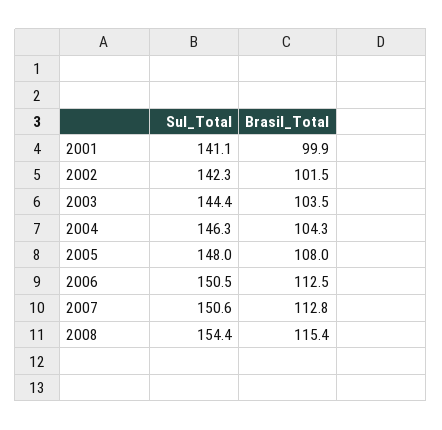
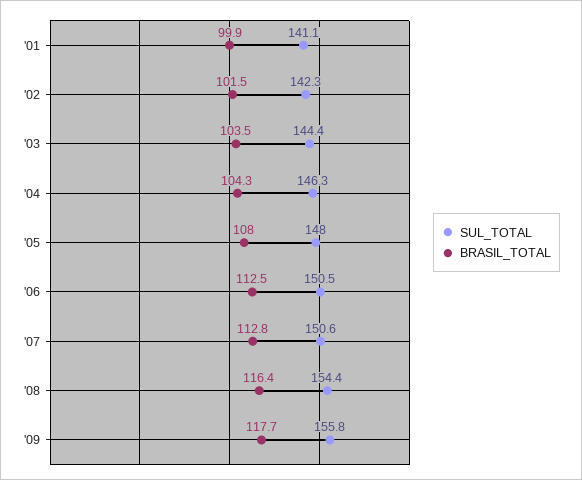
Brasil_Total, 2008: 115.4 -> 116.4
Sul_Total, '09: none -> 155.8
Brasil_Total, '09: none -> 117.7

